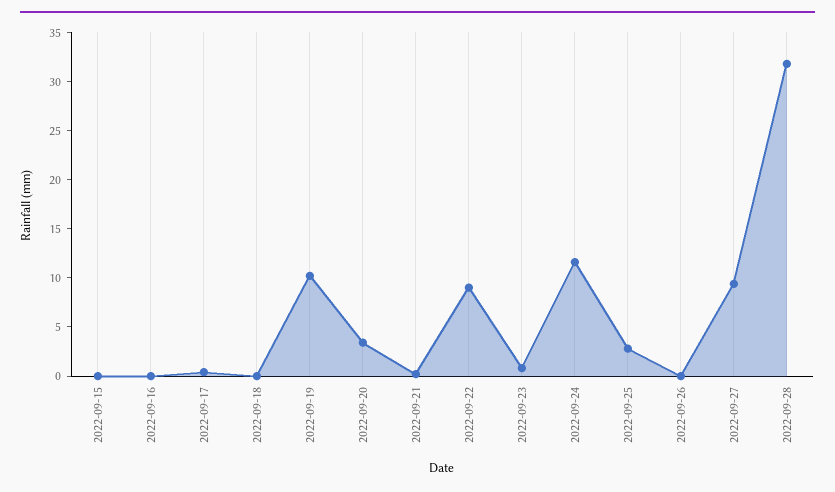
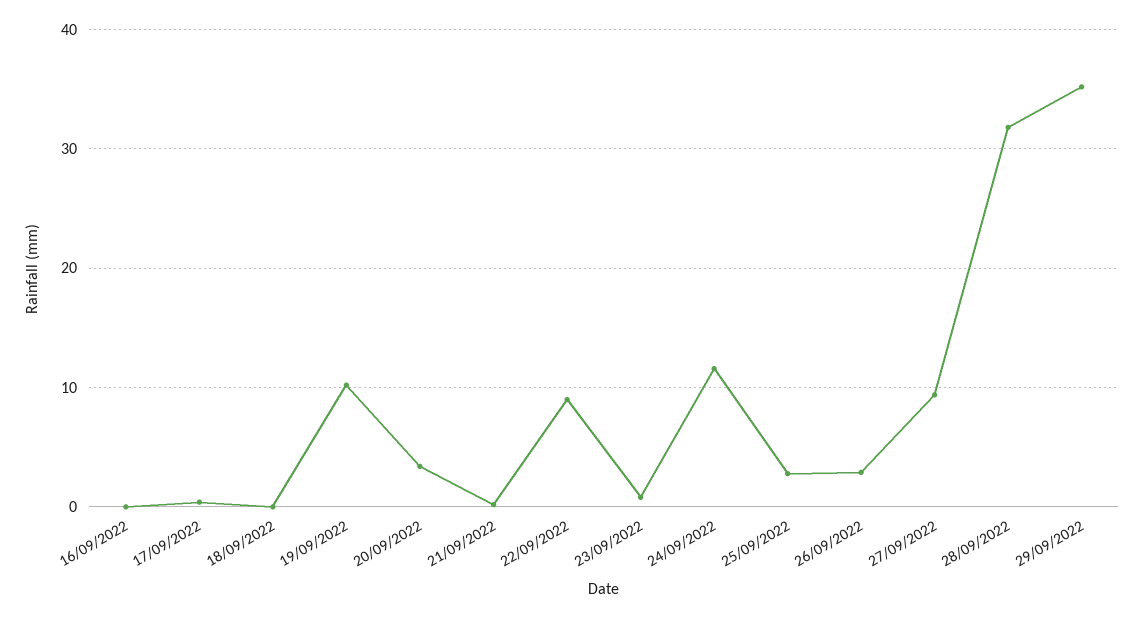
2022-09-15: 0 -> none
2022-09-26: 0 -> 3
29/09/2022: none -> 35

